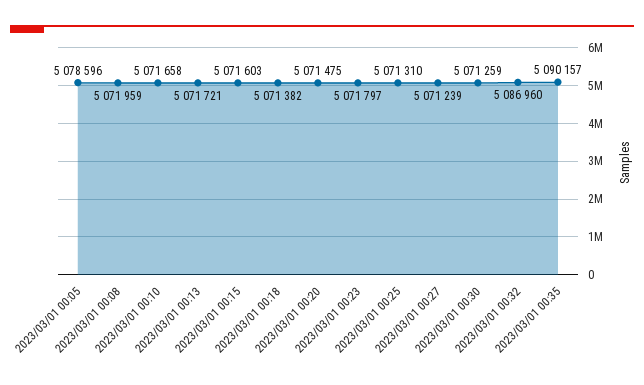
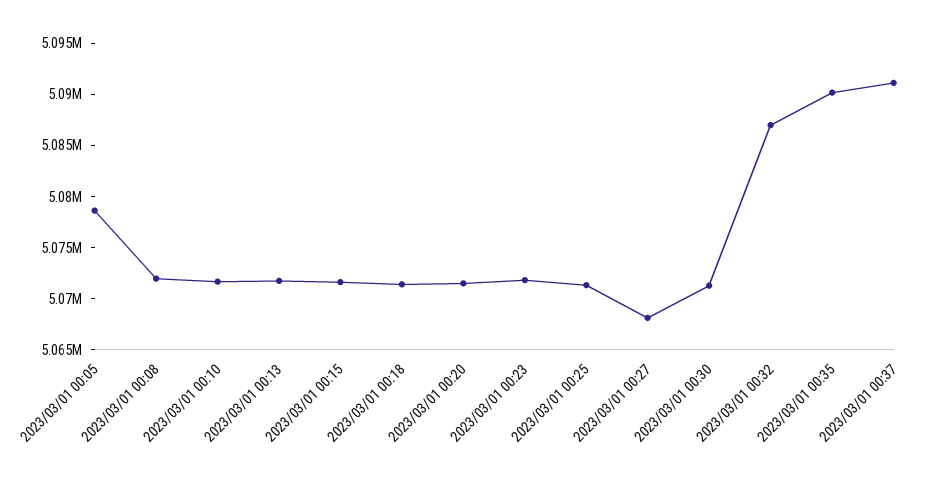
2023/03/01 00:27: 5071239 -> 5068000
2023/03/01 00:37: none -> 5091000

